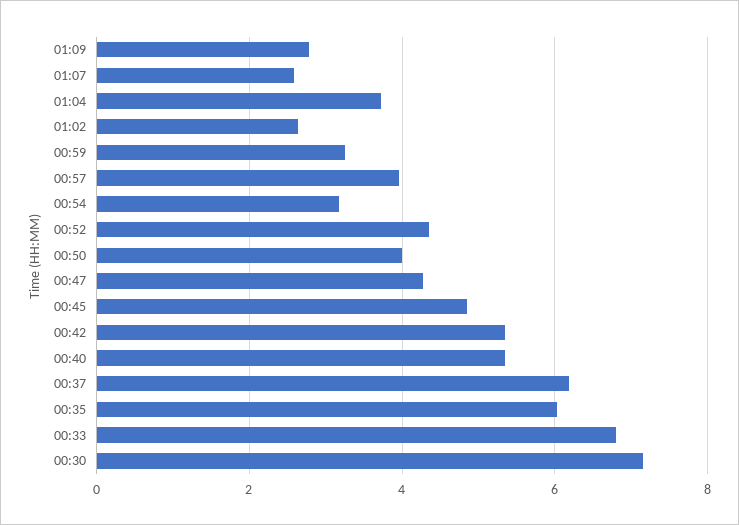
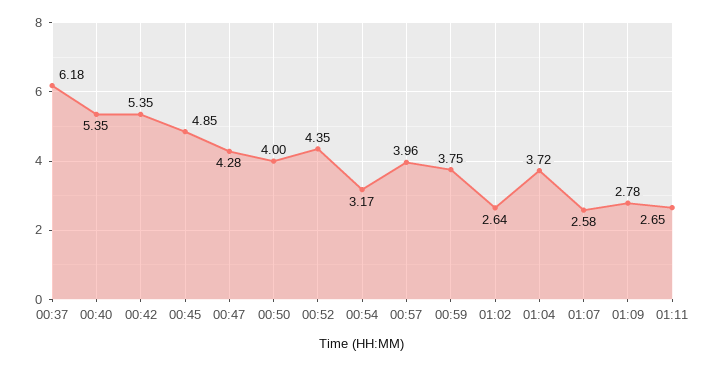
00:59: 3.2 -> 3.75
00:35: 6 -> none
00:33: 6.8 -> none
00:30: 7.2 -> none
01:11: none -> 2.65

